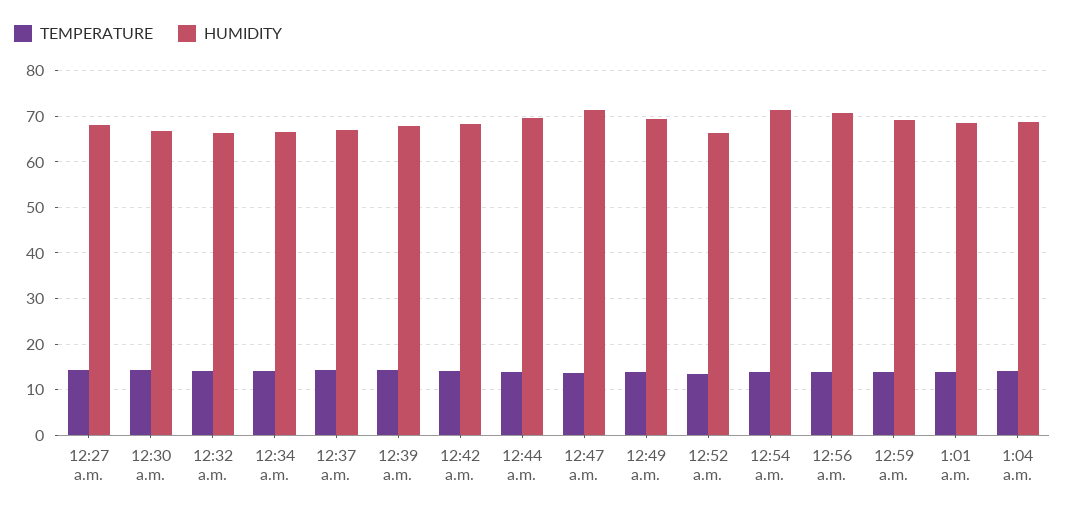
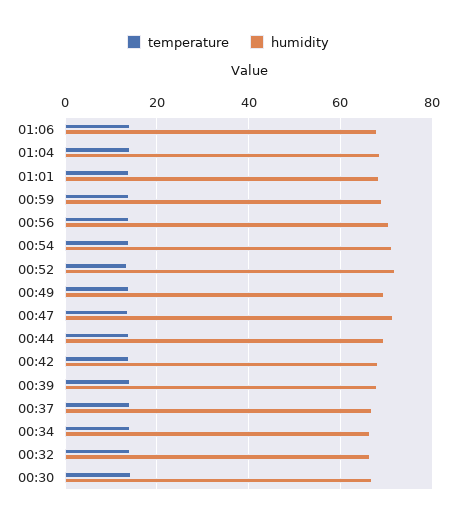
TEMPERATURE, 12:27 a.m.: 14 -> none
HUMIDITY, 12:27 a.m.: 68 -> none
HUMIDITY, 12:52 a.m.: 66 -> 72
TEMPERATURE, 01:06: none -> 14
HUMIDITY, 01:06: none -> 68

